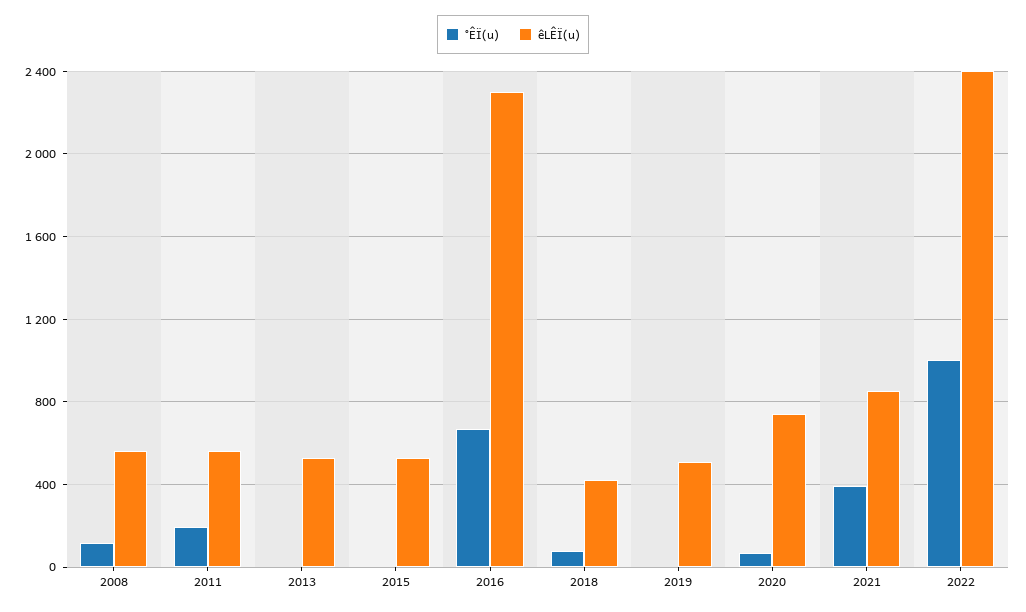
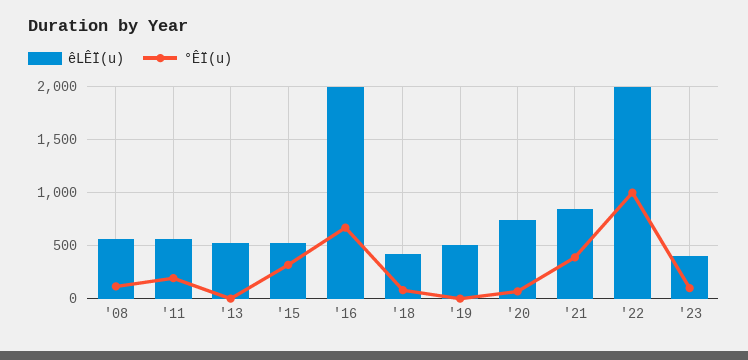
°ÊÏ(u), 2015: 0 -> 300
êLÊÏ(u), 2016: 2300 -> 2000
êLÊÏ(u), 2022: 2400 -> 2000
êLÊÏ(u), '23: none -> 400
°ÊÏ(u), '23: none -> 100

